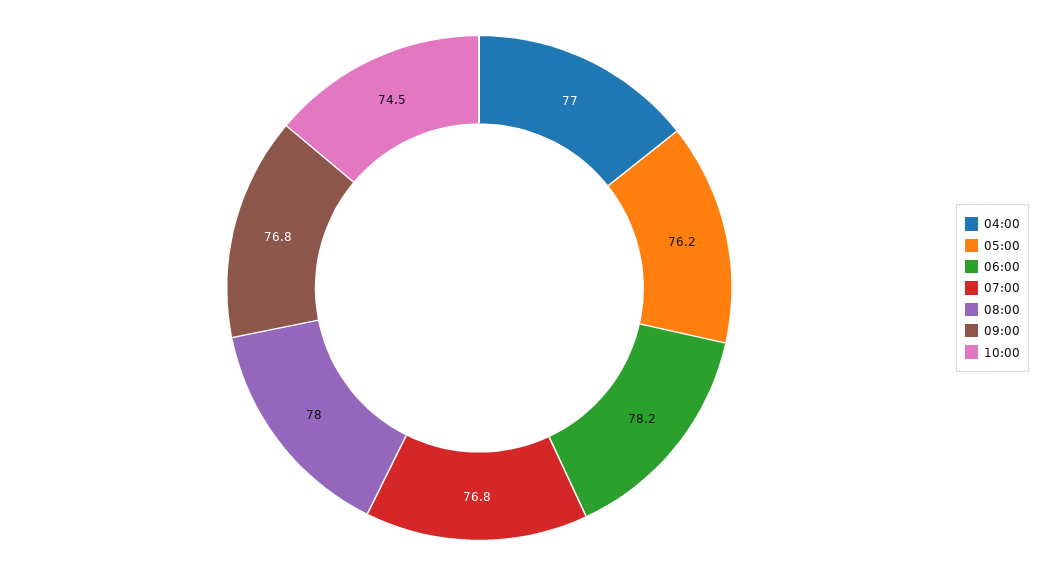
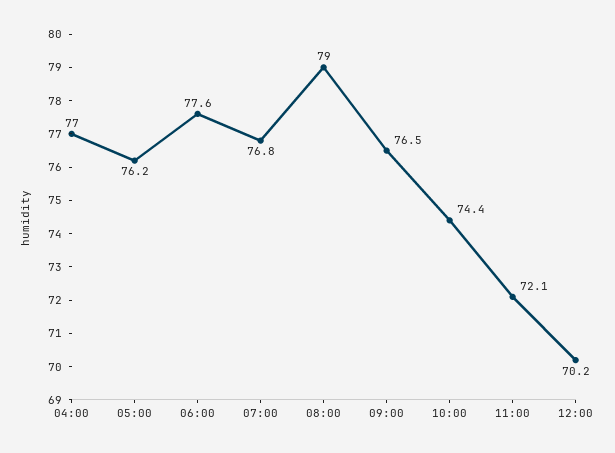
06:00: 78.2 -> 77.6
08:00: 78 -> 79
09:00: 76.8 -> 76.5
10:00: 74.5 -> 74.4
11:00: none -> 72.1
12:00: none -> 70.2

